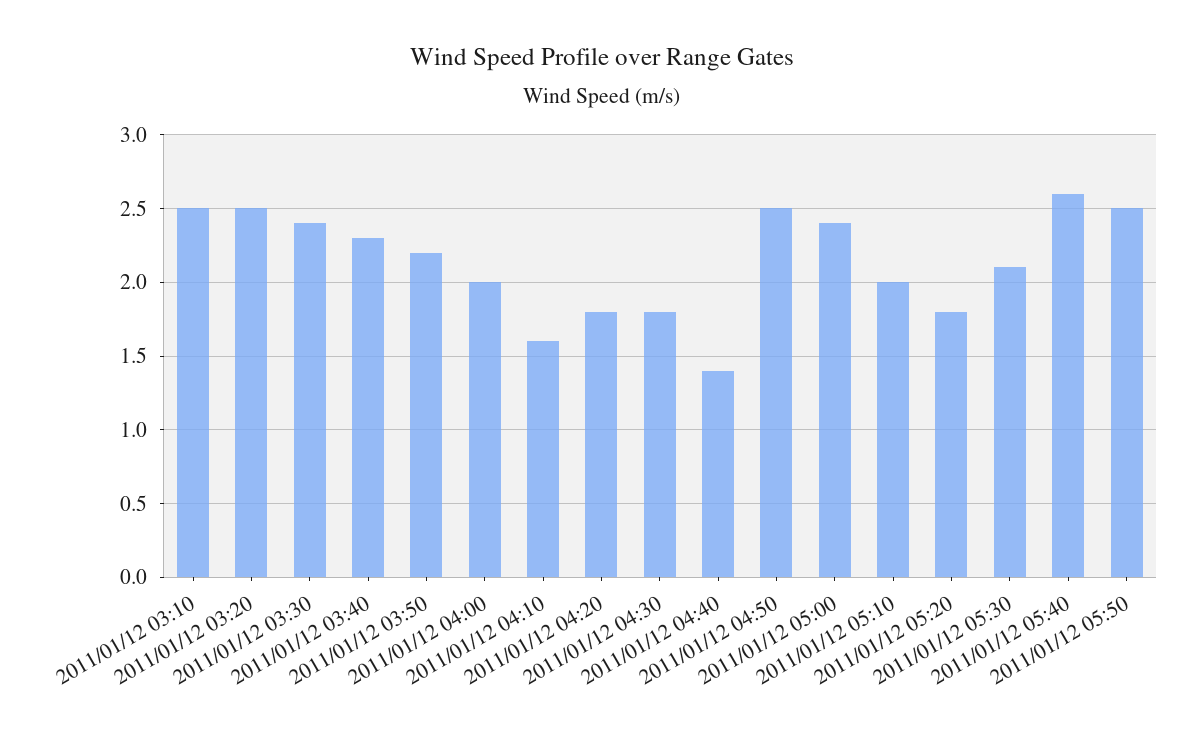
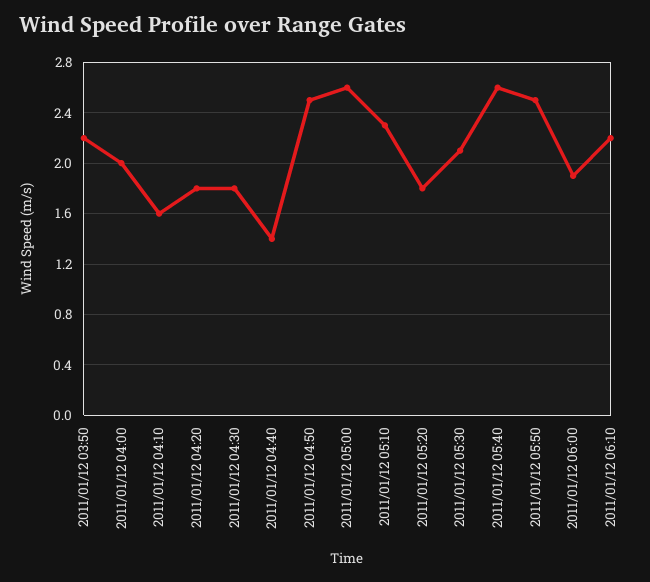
2011/01/12 03:10: 2.5 -> none
2011/01/12 03:20: 2.5 -> none
2011/01/12 03:30: 2.4 -> none
2011/01/12 03:40: 2.3 -> none
2011/01/12 05:00: 2.4 -> 2.6
2011/01/12 05:10: 2 -> 2.3
2011/01/12 06:00: none -> 1.9
2011/01/12 06:10: none -> 2.2

